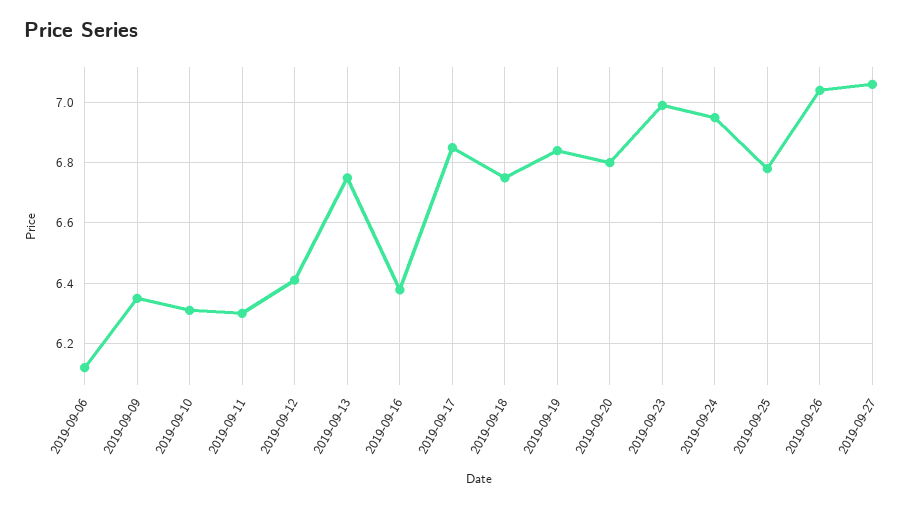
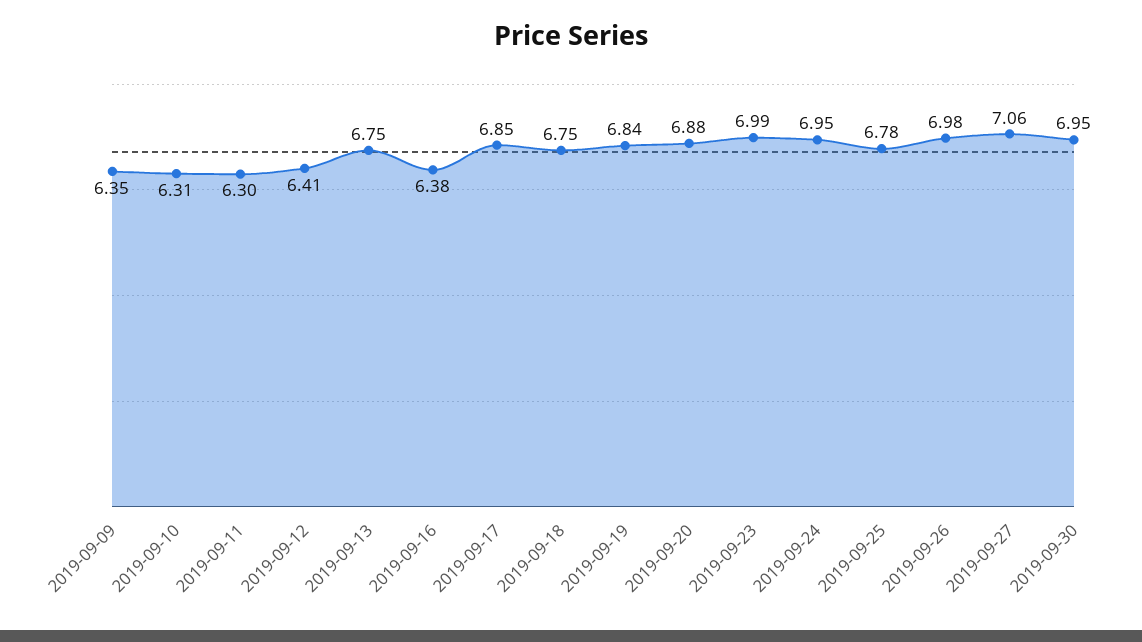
2019-09-06: 6.12 -> none
2019-09-20: 6.8 -> 6.88
2019-09-26: 7.04 -> 6.98
2019-09-30: none -> 6.95

